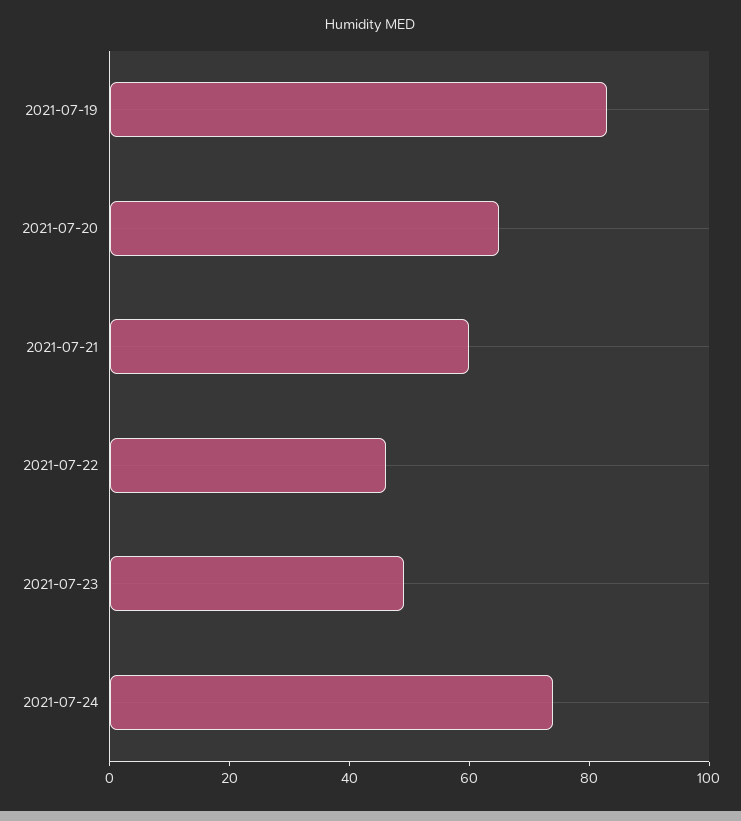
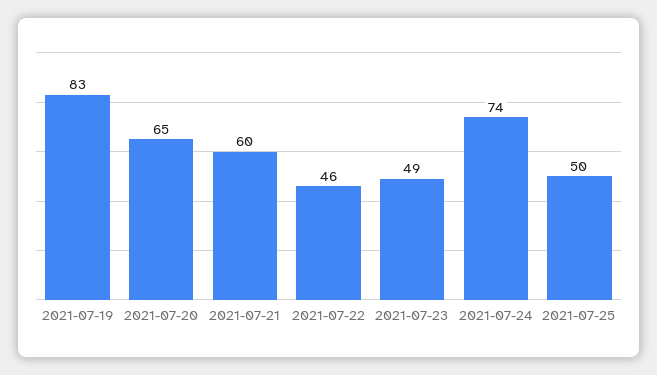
2021-07-25: none -> 50

